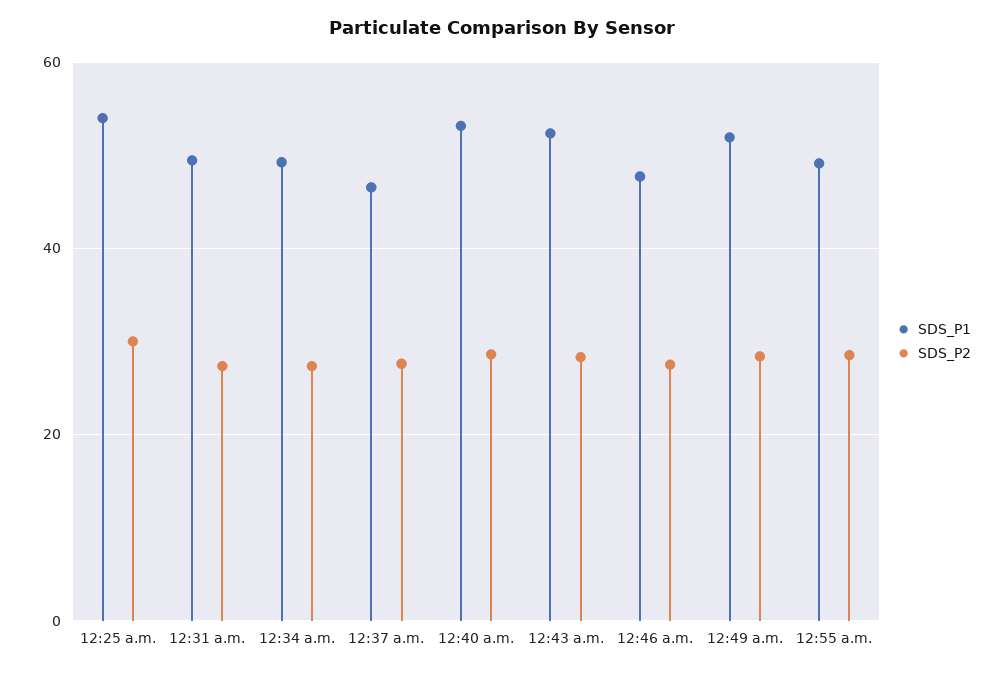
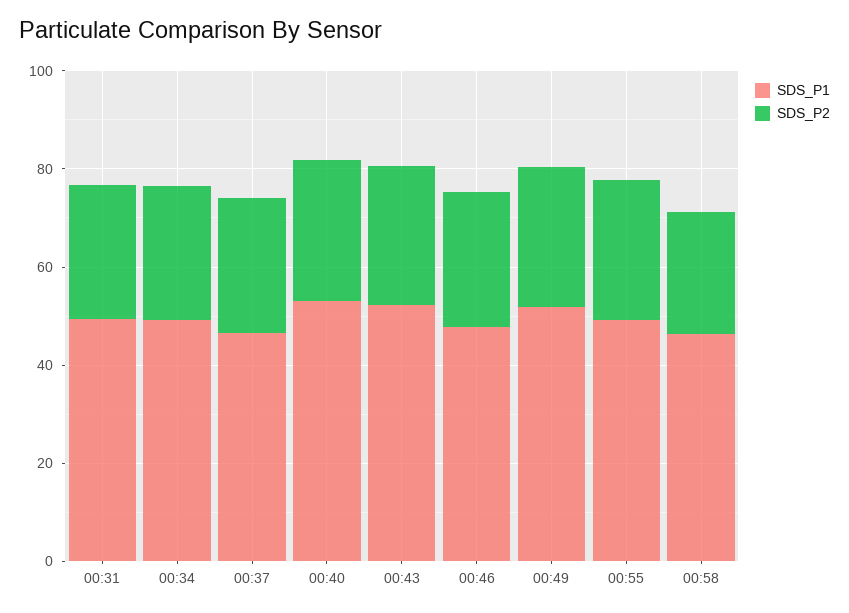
SDS_P1, 12:25 a.m.: 54 -> none
SDS_P2, 12:25 a.m.: 30 -> none
SDS_P1, 00:58: none -> 45
SDS_P2, 00:58: none -> 25

